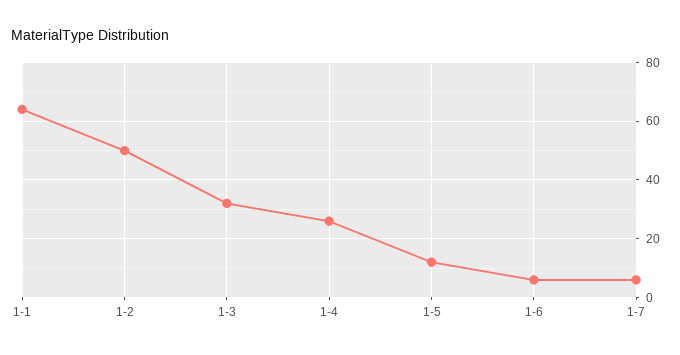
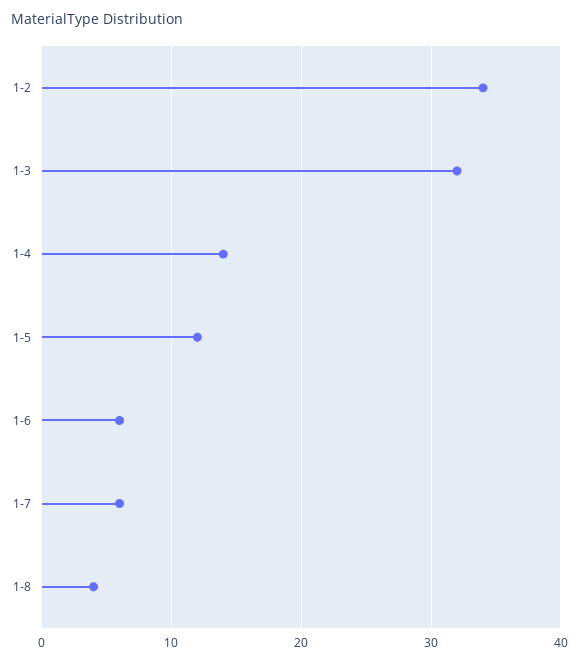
1-1: 65 -> none
1-2: 50 -> 34
1-4: 25 -> 14
1-8: none -> 4

